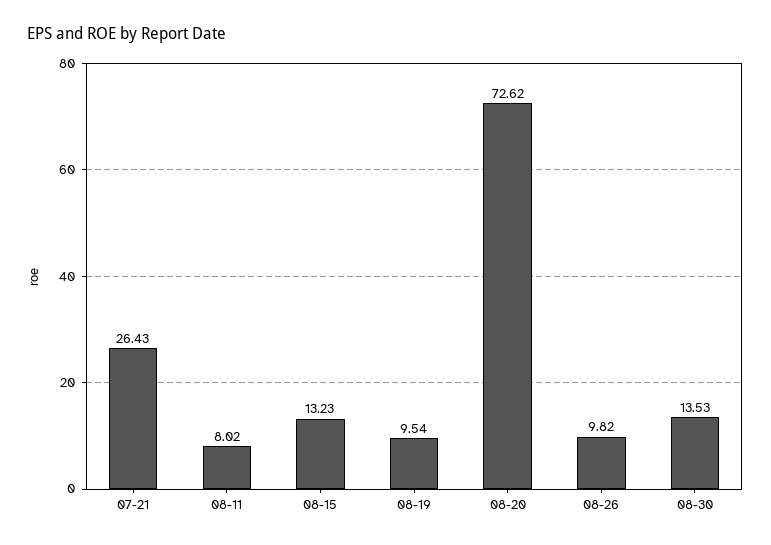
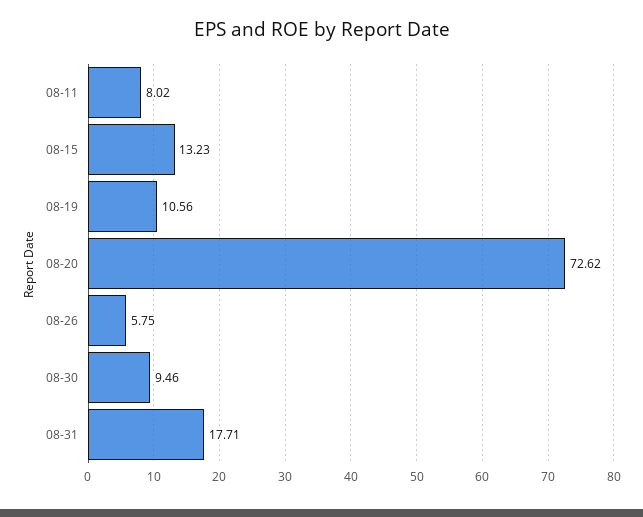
07-21: 26.43 -> none
08-19: 9.54 -> 10.56
08-26: 9.82 -> 5.75
08-30: 13.53 -> 9.46
08-31: none -> 17.71

